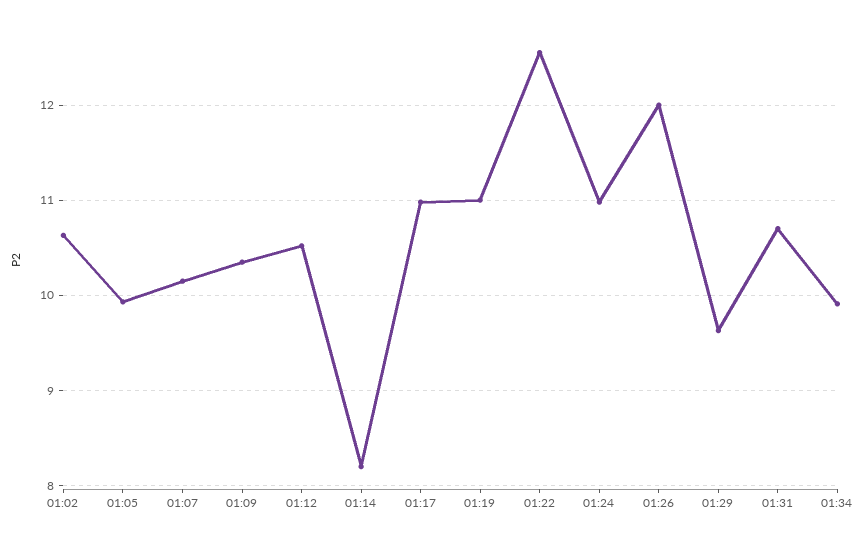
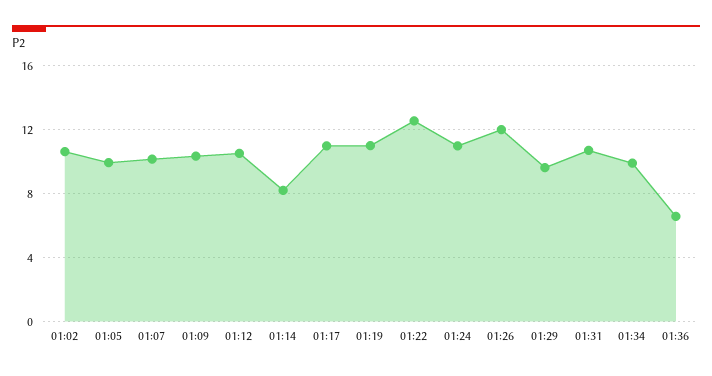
01:36: none -> 6.5

